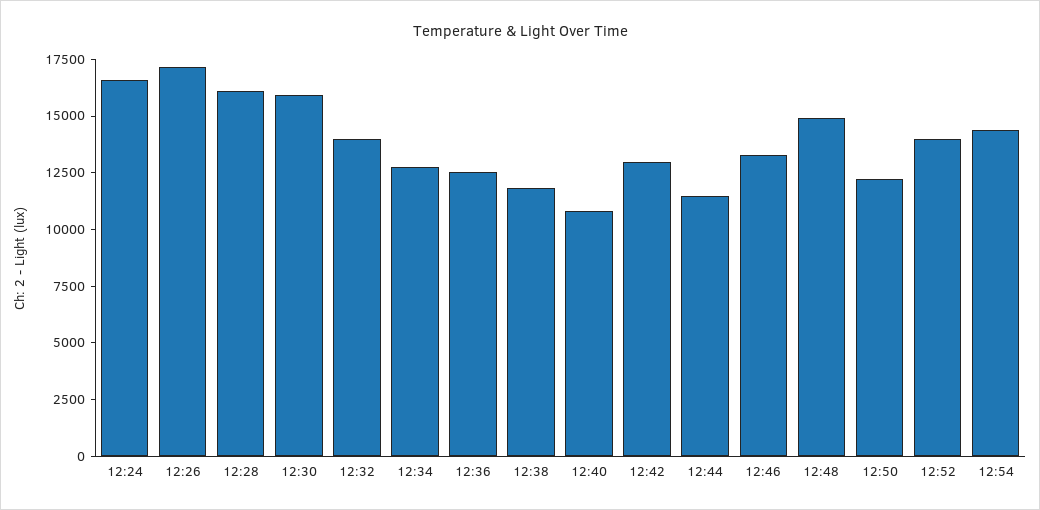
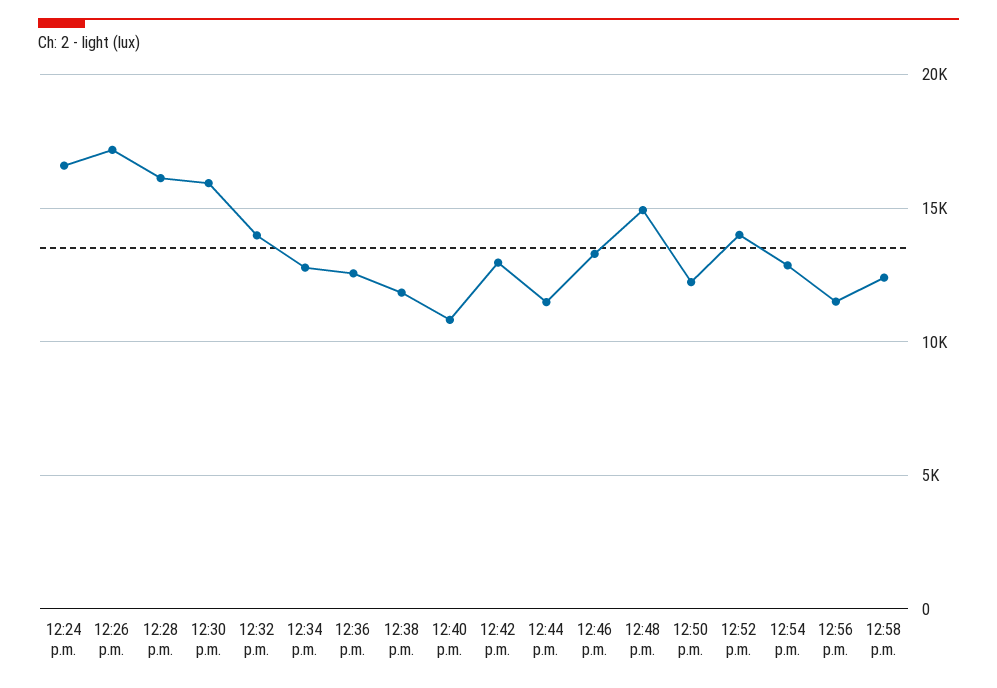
12:54: 14500 -> 13000
12:56 p.m.: none -> 11500
12:58 p.m.: none -> 12500

